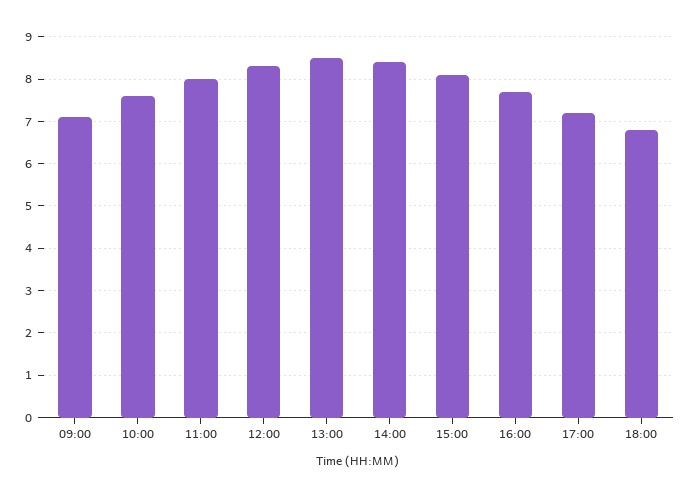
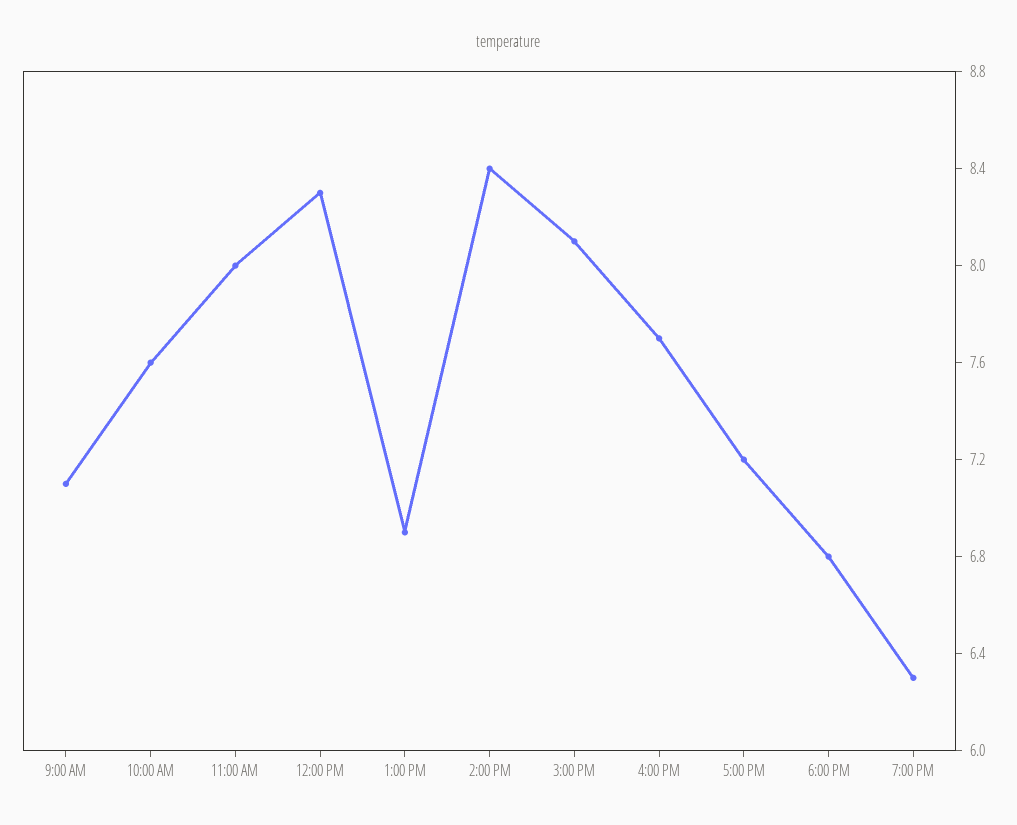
13:00: 8.5 -> 6.9
7:00 PM: none -> 6.3

